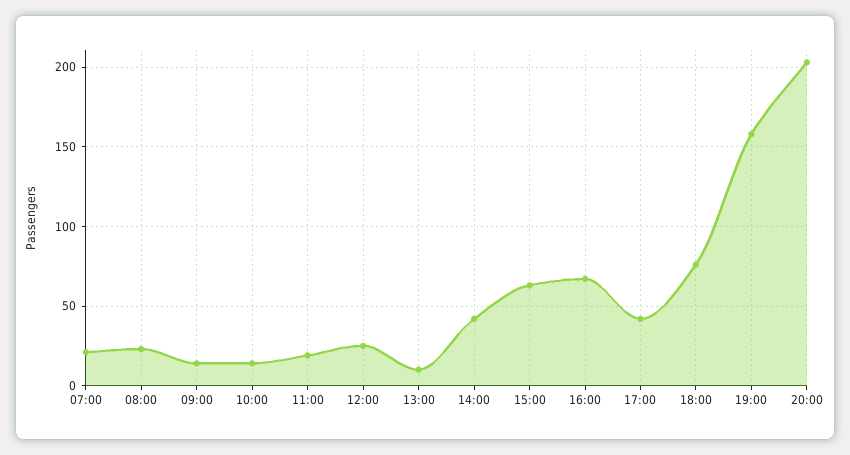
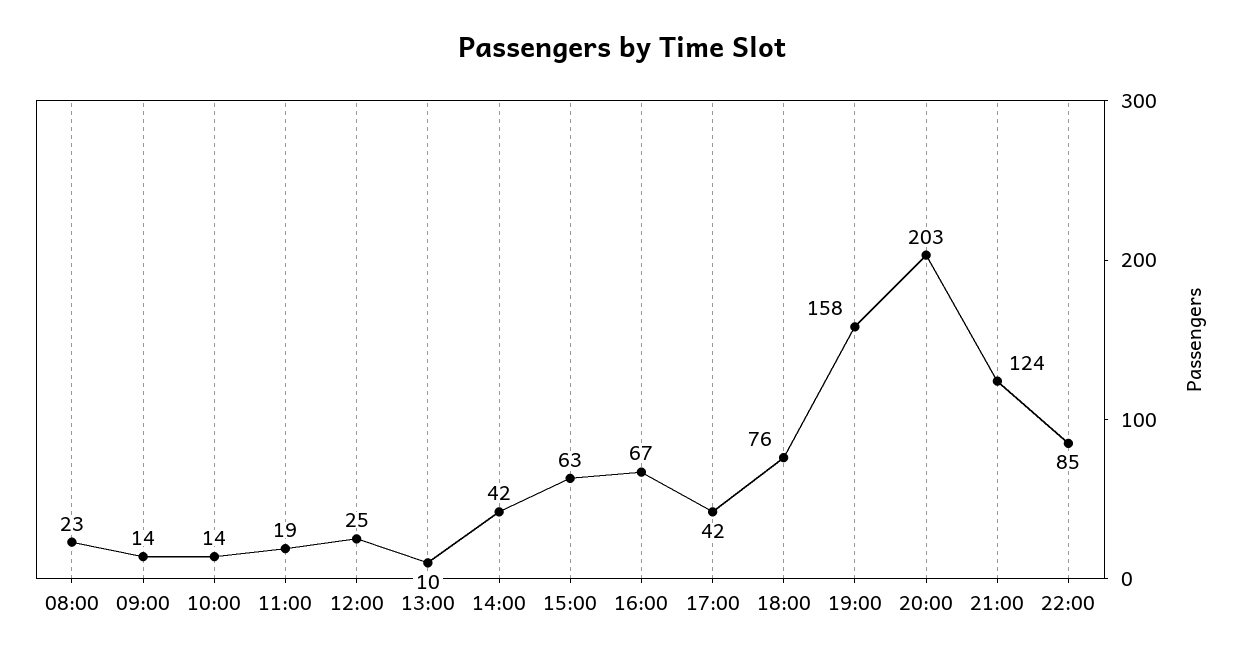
07:00: 20 -> none
21:00: none -> 124
22:00: none -> 85

